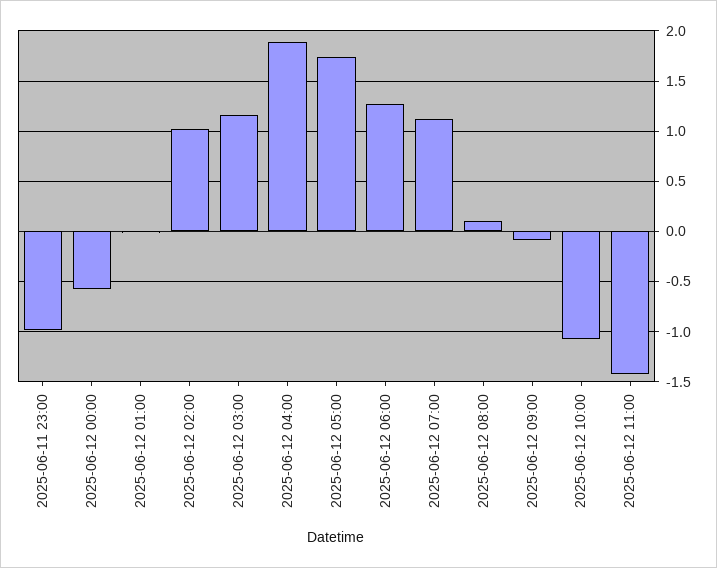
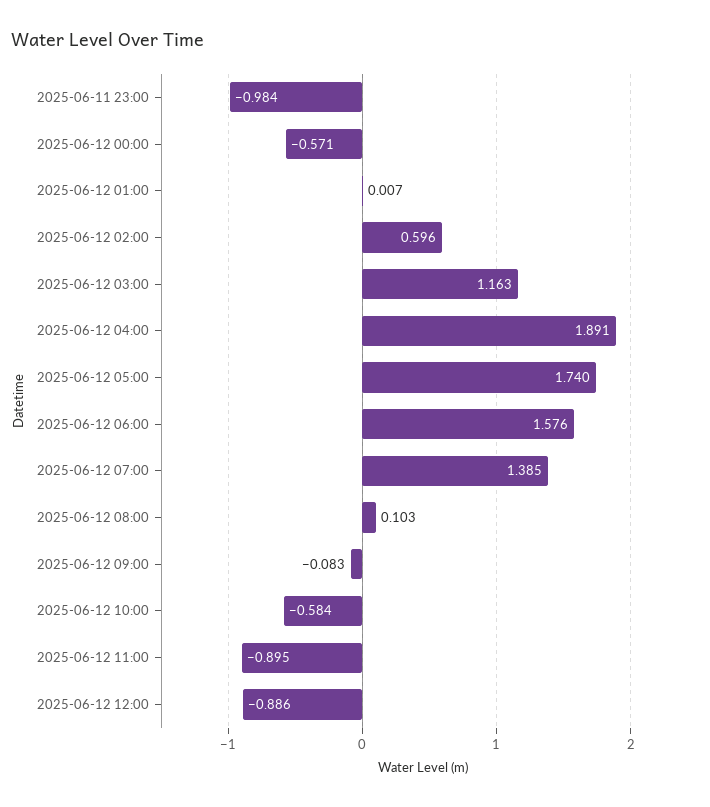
2025-06-12 02:00: 1 -> 0.596
2025-06-12 06:00: 1.3 -> 1.576
2025-06-12 07:00: 1.1 -> 1.385
2025-06-12 10:00: -1.1 -> -0.584
2025-06-12 11:00: -1.4 -> -0.895
2025-06-12 12:00: none -> -0.886

